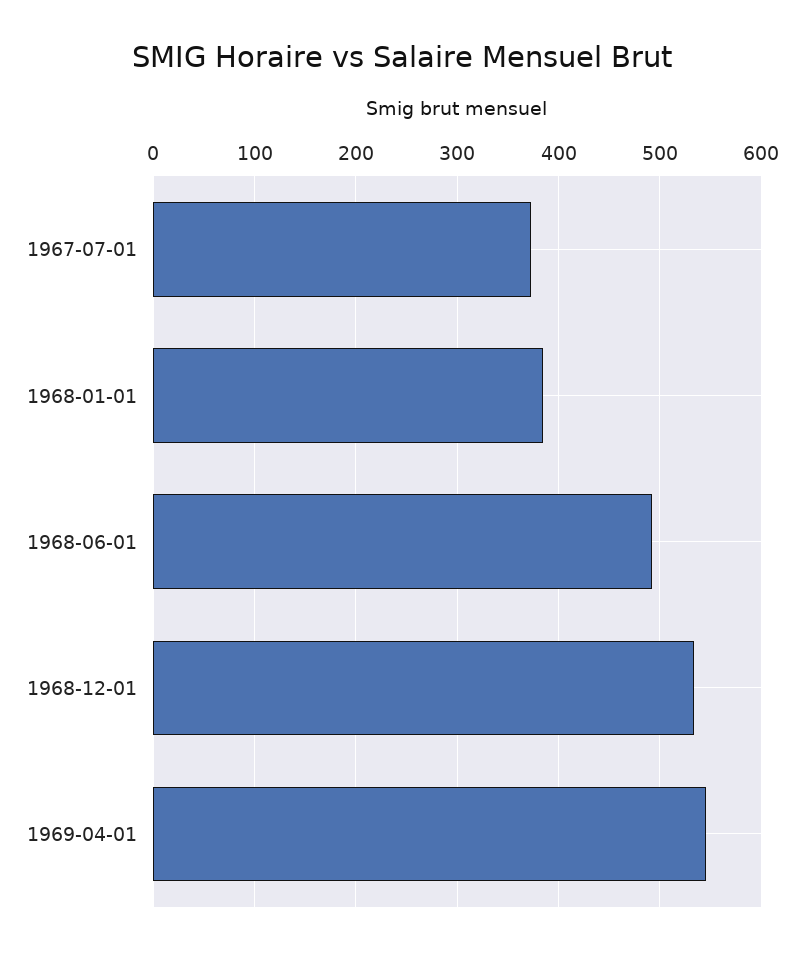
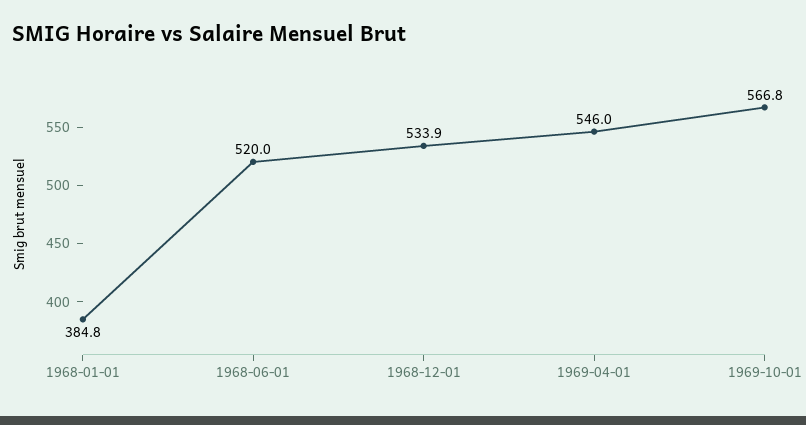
1967-07-01: 370 -> none
1968-06-01: 490 -> 520
1969-10-01: none -> 566.8

